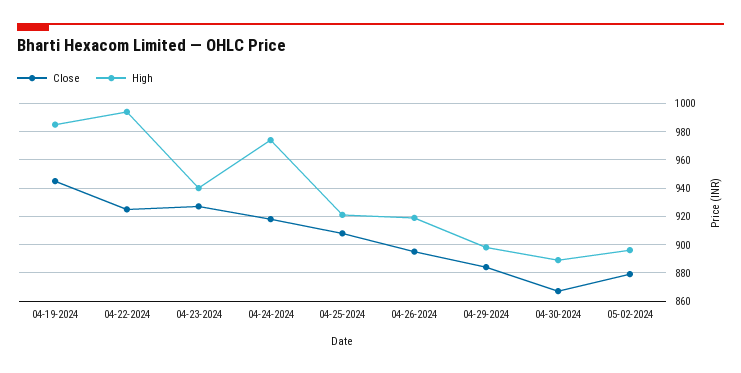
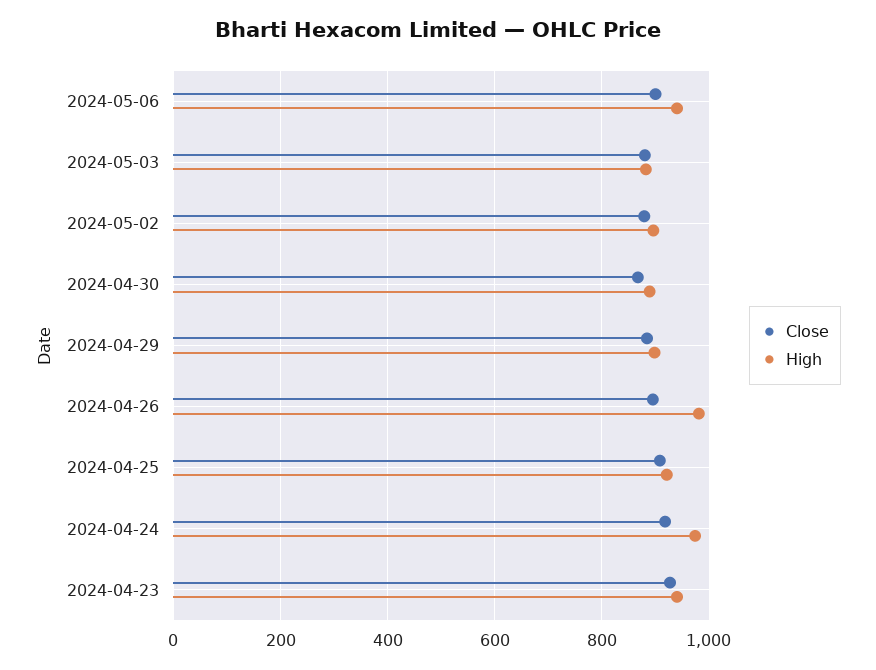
Close, 04-19-2024: 945 -> none
High, 04-19-2024: 985 -> none
Close, 04-22-2024: 925 -> none
High, 04-22-2024: 995 -> none
High, 04-26-2024: 920 -> 980
Close, 2024-05-06: none -> 900
High, 2024-05-06: none -> 940
Close, 2024-05-03: none -> 880
High, 2024-05-03: none -> 880

